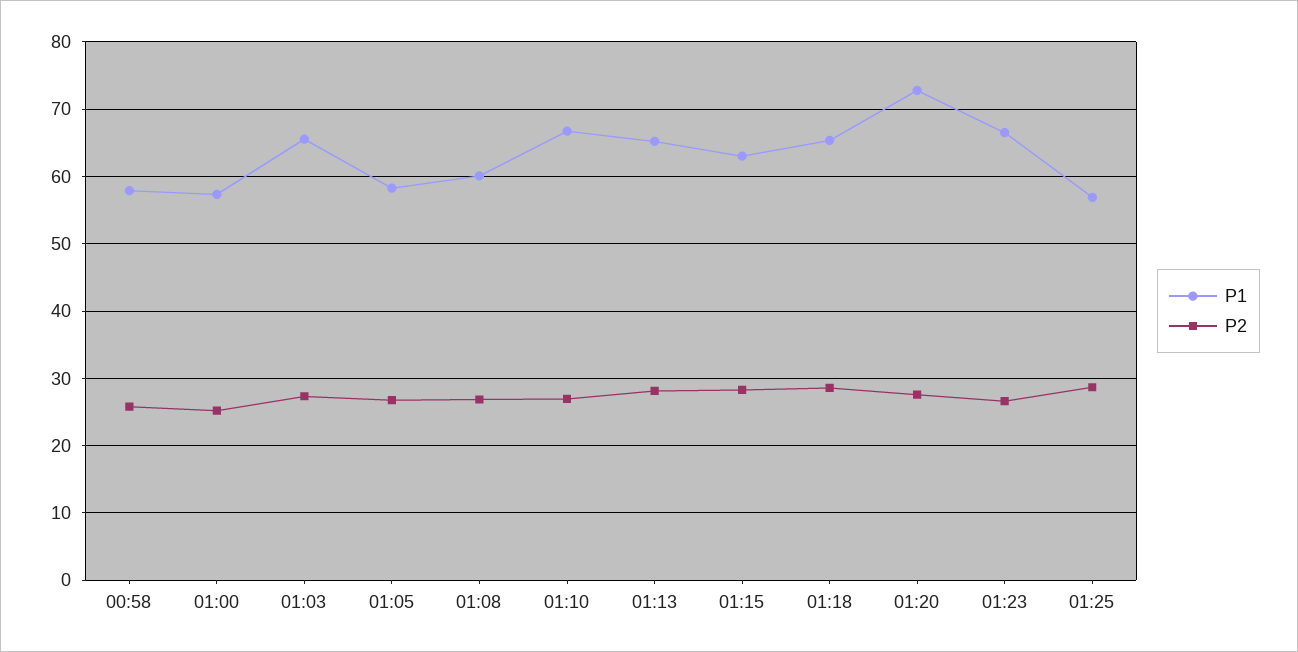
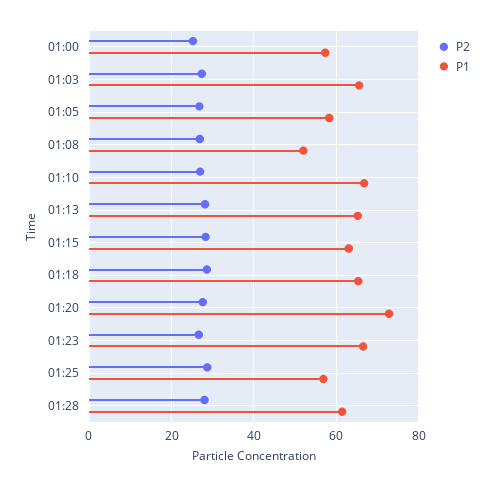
P1, 00:58: 58 -> none
P2, 00:58: 26 -> none
P1, 01:08: 60 -> 52
P2, 01:28: none -> 28
P1, 01:28: none -> 62

